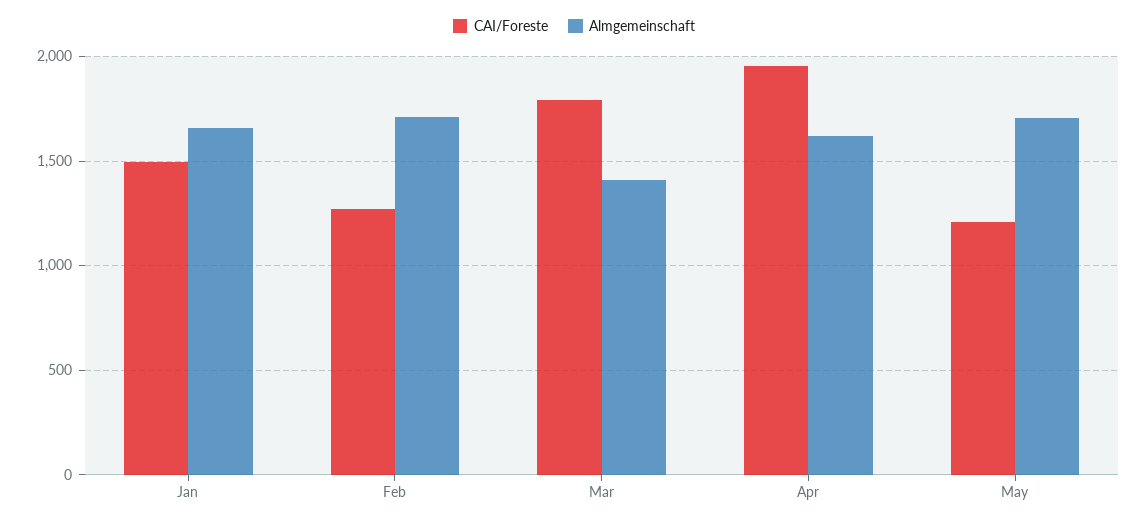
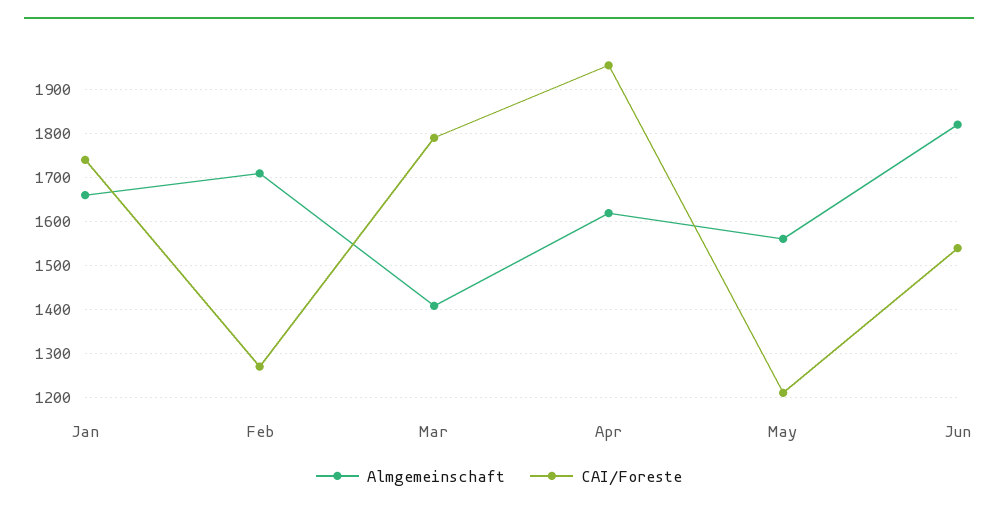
CAI/Foreste, Jan: 1500 -> 1740
Almgemeinschaft, May: 1700 -> 1560
Almgemeinschaft, Jun: none -> 1820
CAI/Foreste, Jun: none -> 1540

